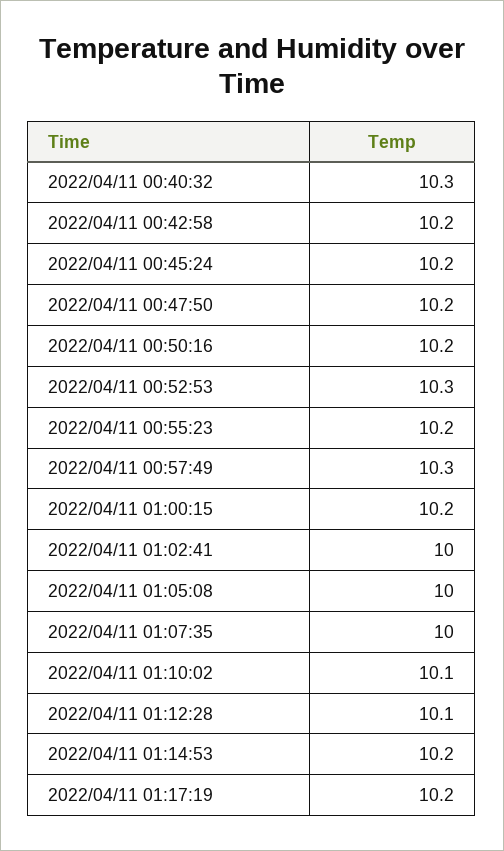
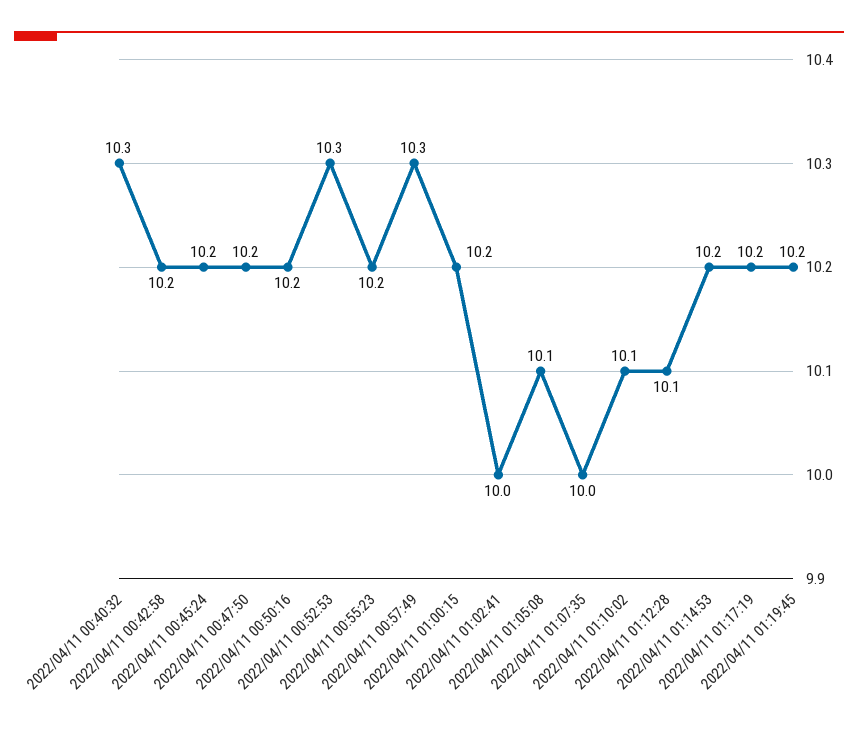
2022/04/11 01:05:08: 10 -> 10.1
2022/04/11 01:19:45: none -> 10.2

